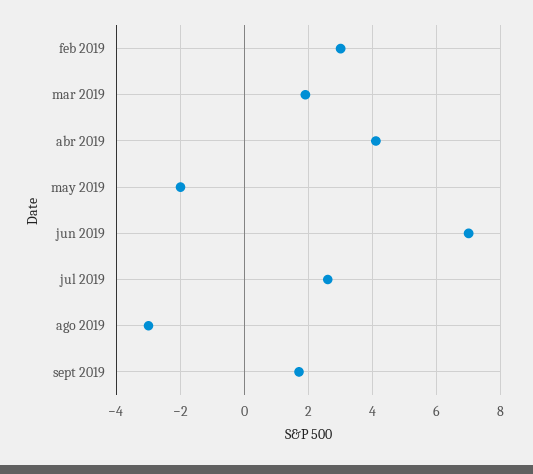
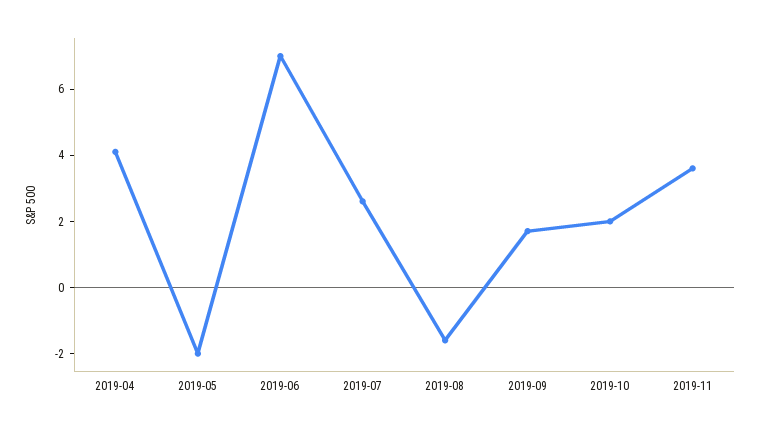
feb 2019: 3 -> none
mar 2019: 2 -> none
ago 2019: -3 -> -1.5
2019-10: none -> 2
2019-11: none -> 3.5

